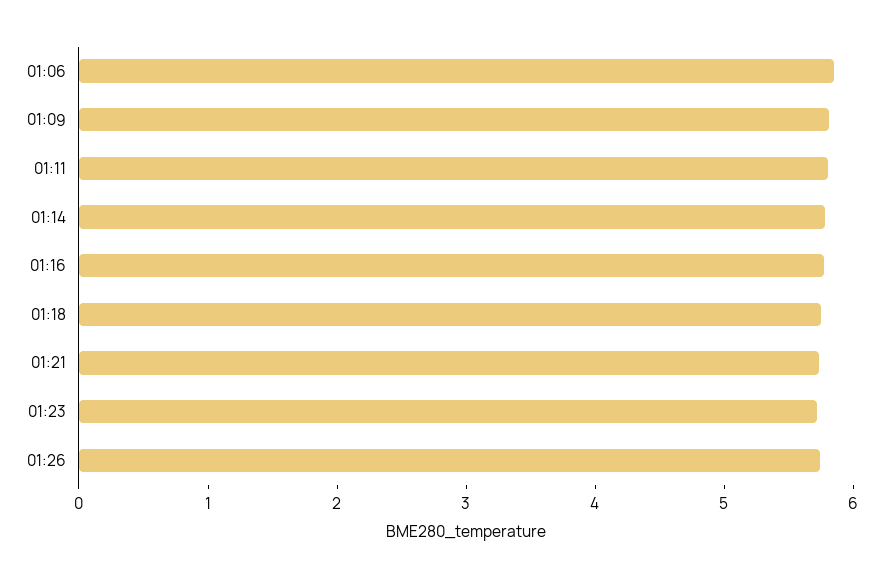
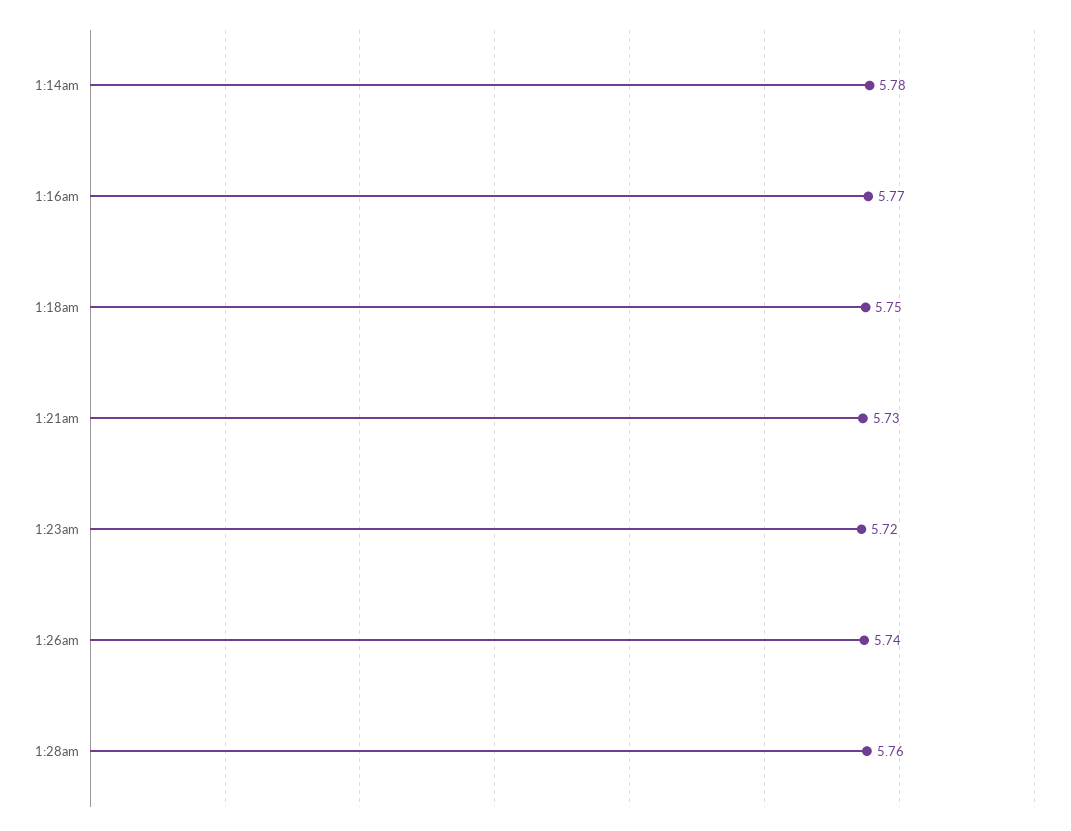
01:06: 5.8 -> none
01:09: 5.8 -> none
01:11: 5.8 -> none
1:28am: none -> 5.76

